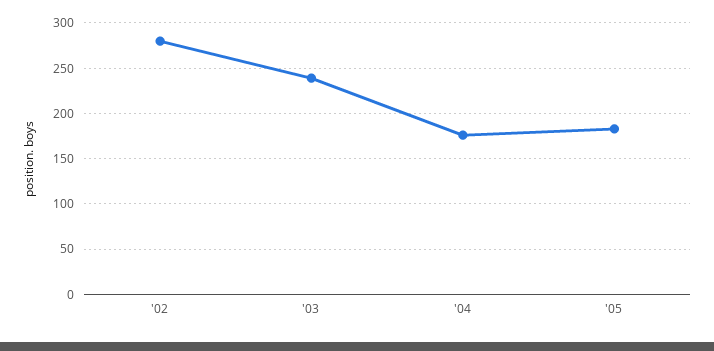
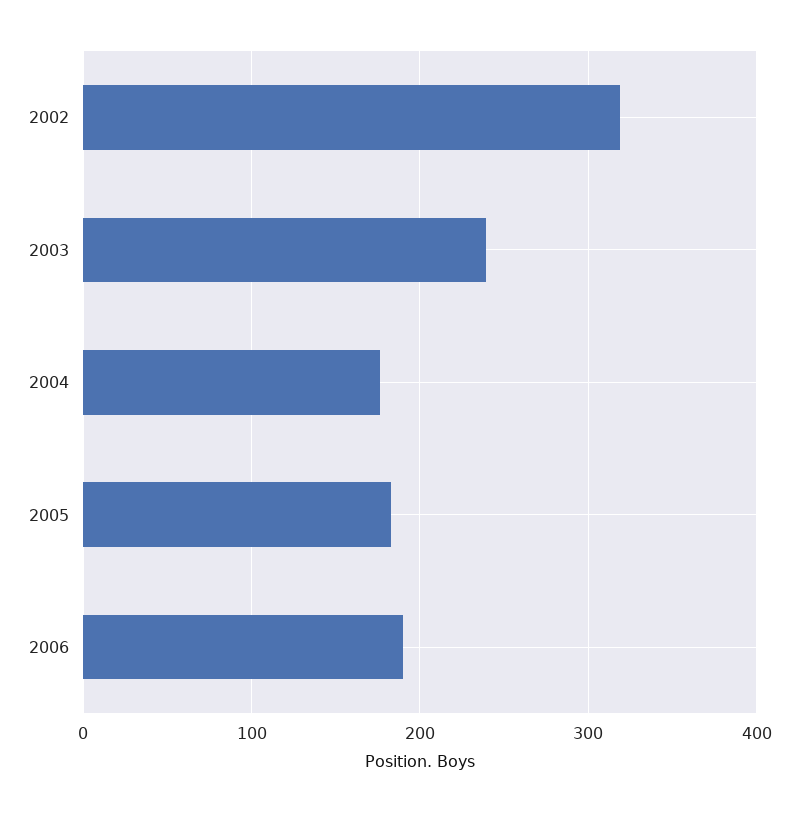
'02: 280 -> 320
2006: none -> 190

